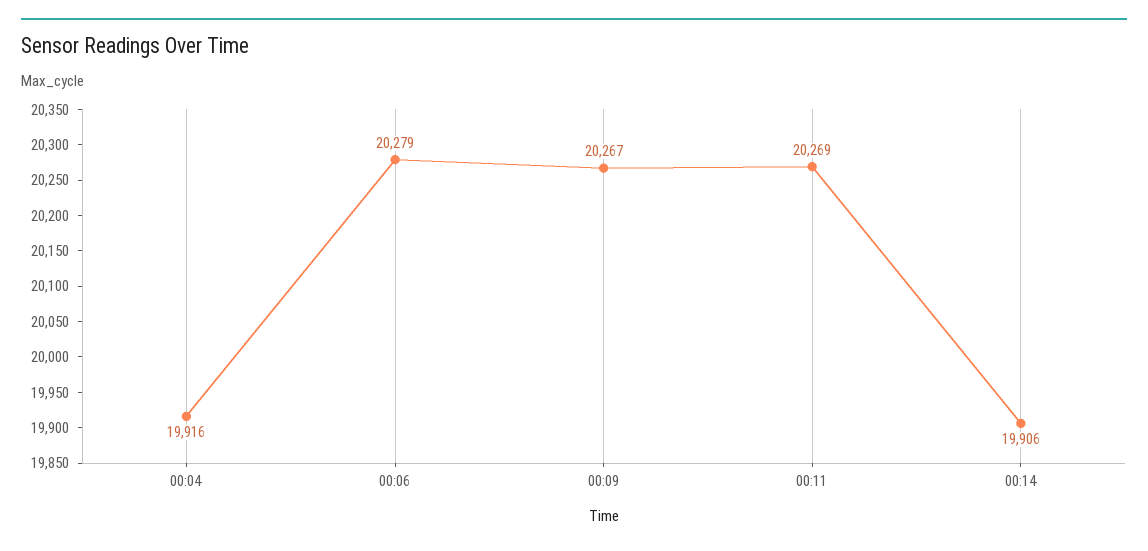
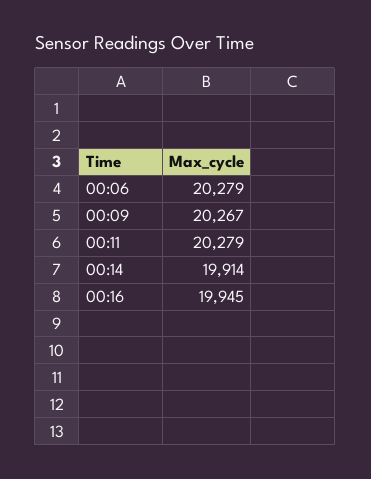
00:04: 19916 -> none
00:11: 20269 -> 20279
00:14: 19906 -> 19914
00:16: none -> 19945

